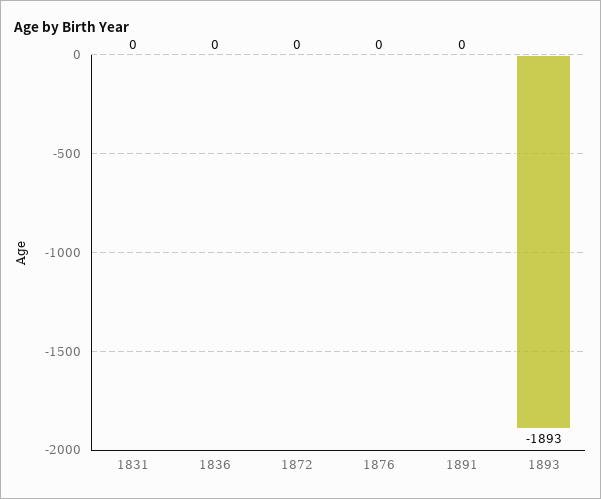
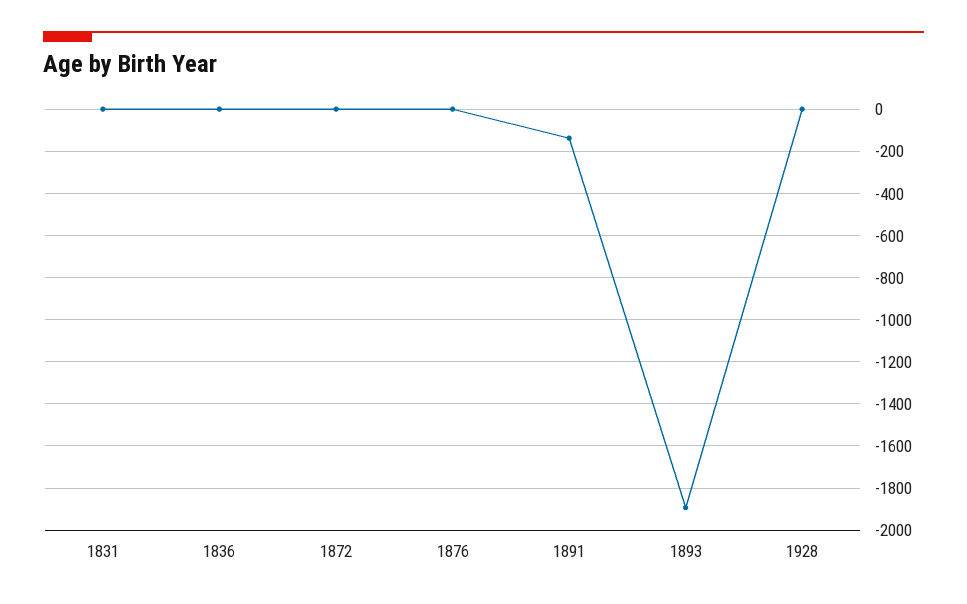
1891: 0 -> -150
1928: none -> 0

